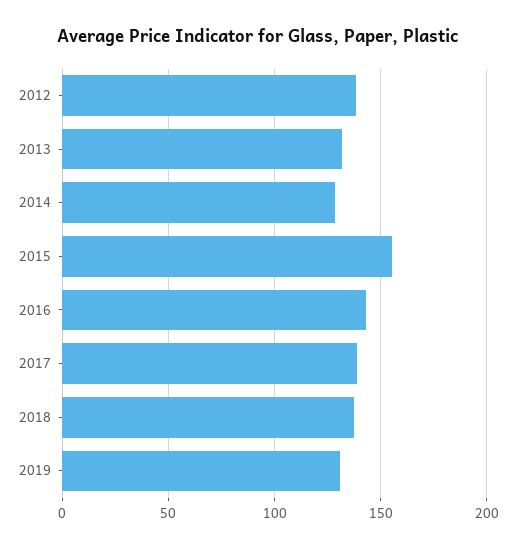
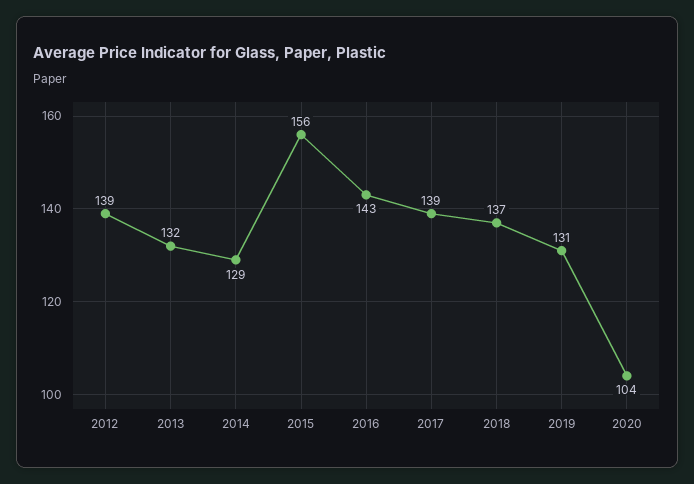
2020: none -> 104

